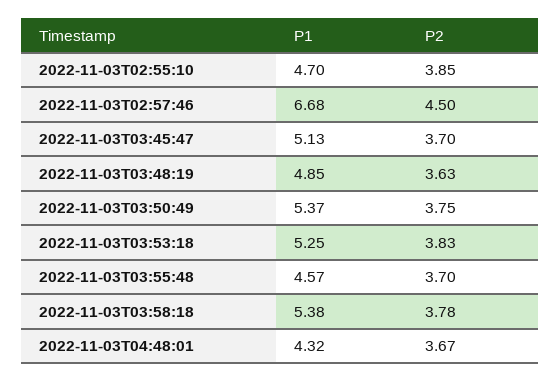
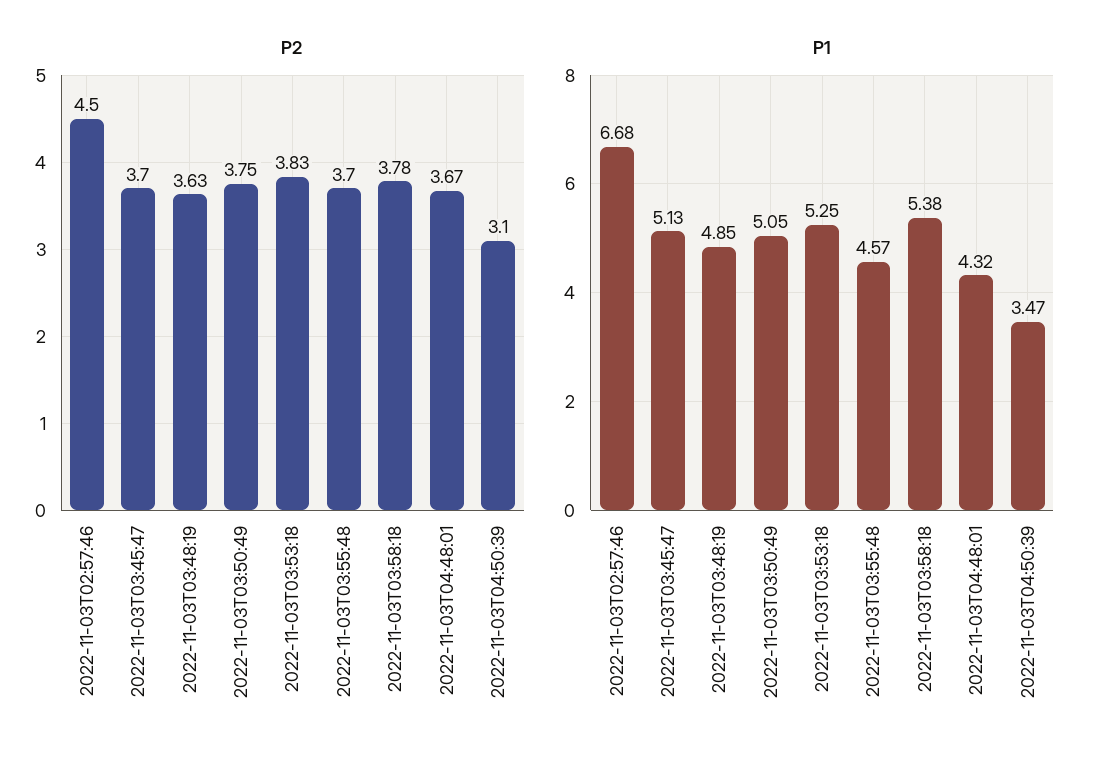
P1, 2022-11-03T02:55:10: 4.7 -> none
P2, 2022-11-03T02:55:10: 3.85 -> none
P1, 2022-11-03T03:50:49: 5.37 -> 5.05
P2, 2022-11-03T04:50:39: none -> 3.1
P1, 2022-11-03T04:50:39: none -> 3.47

